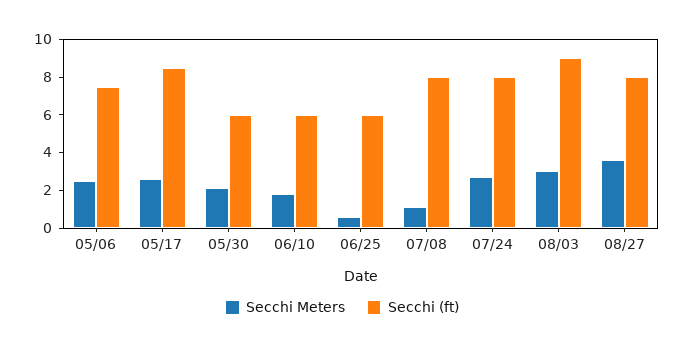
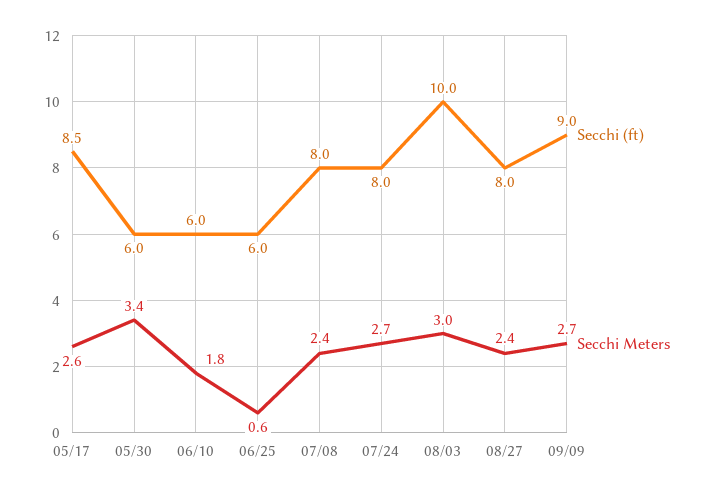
Secchi Meters, 05/06: 2.5 -> none
Secchi (ft), 05/06: 7.5 -> none
Secchi Meters, 05/30: 2 -> 3.4
Secchi Meters, 07/08: 1 -> 2.4
Secchi (ft), 08/03: 9 -> 10
Secchi Meters, 08/27: 3.5 -> 2.4
Secchi (ft), 09/09: none -> 9
Secchi Meters, 09/09: none -> 2.7

